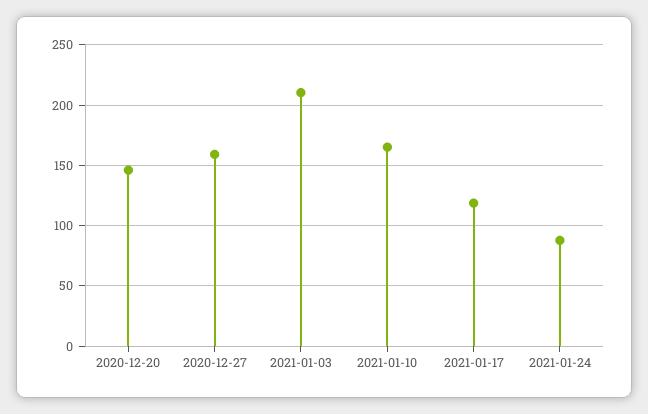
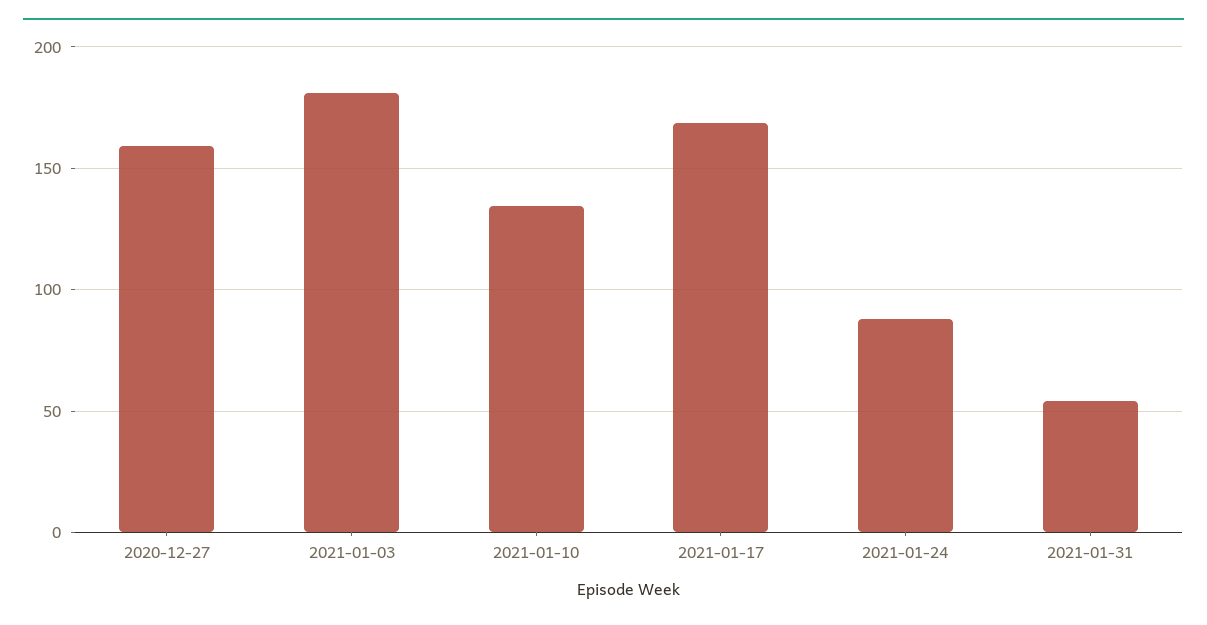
2020-12-20: 145 -> none
2021-01-03: 210 -> 180
2021-01-10: 165 -> 135
2021-01-17: 120 -> 170
2021-01-31: none -> 55

